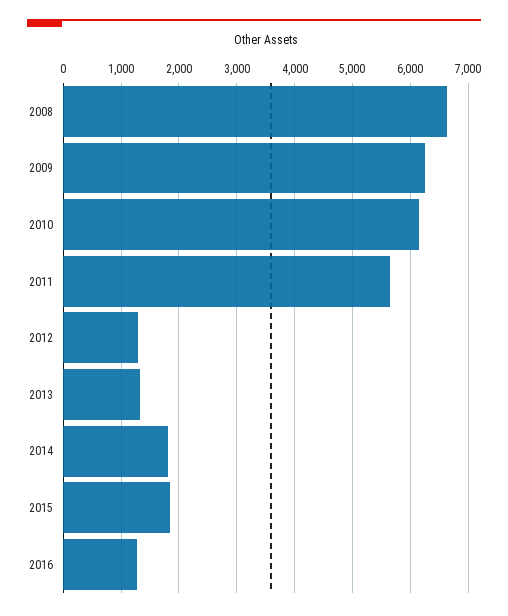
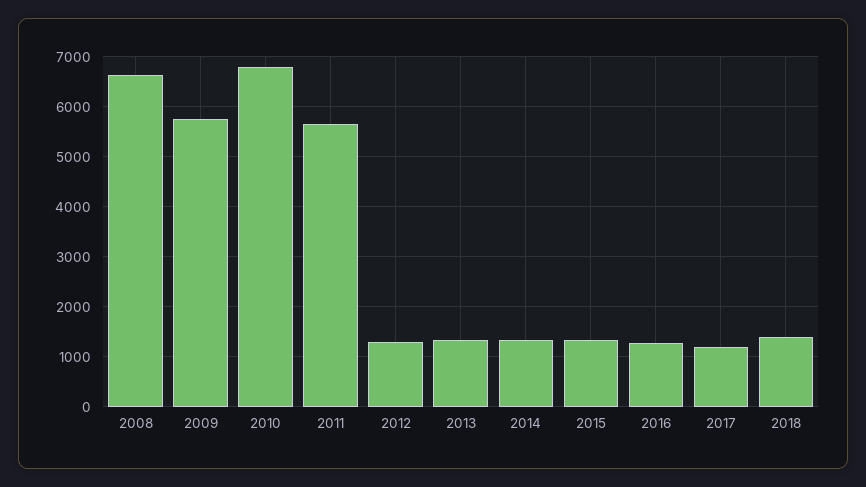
2009: 6200 -> 5800
2010: 6200 -> 6800
2014: 1800 -> 1400
2015: 1800 -> 1400
2017: none -> 1200
2018: none -> 1400

